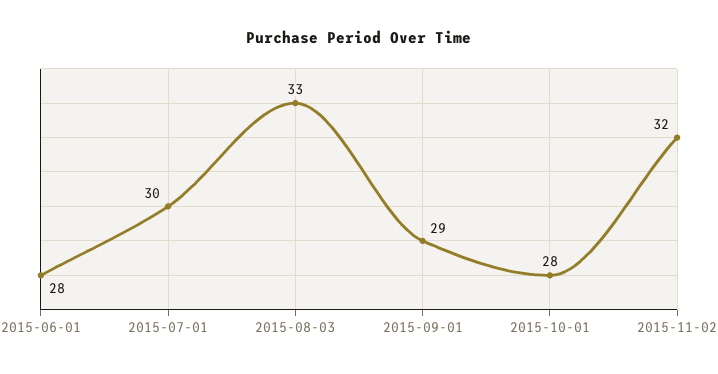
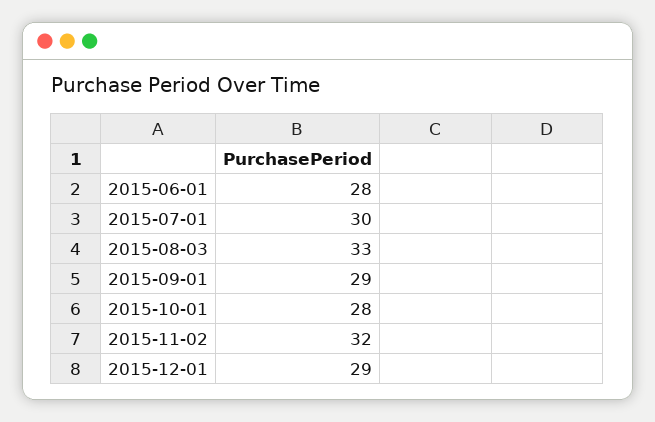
2015-12-01: none -> 29

